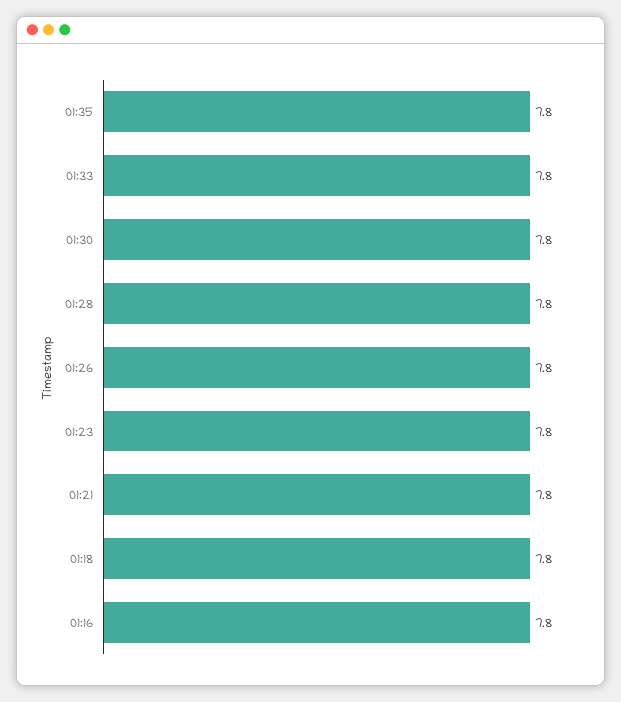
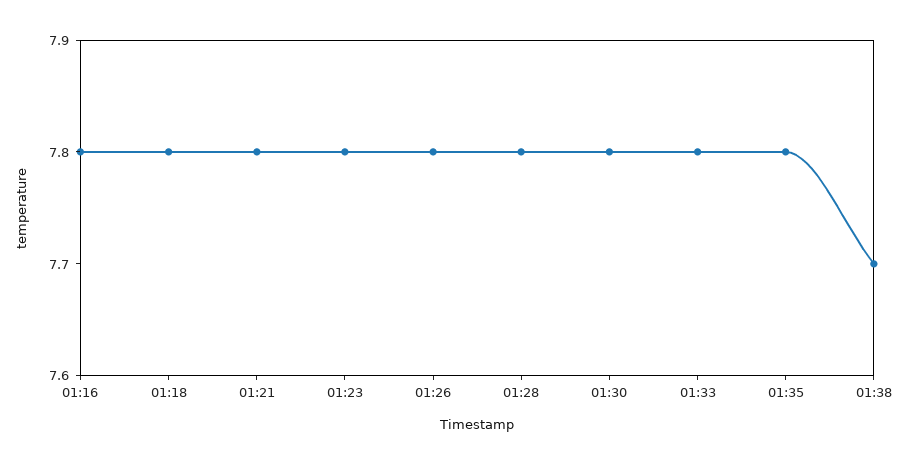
01:38: none -> 7.7

